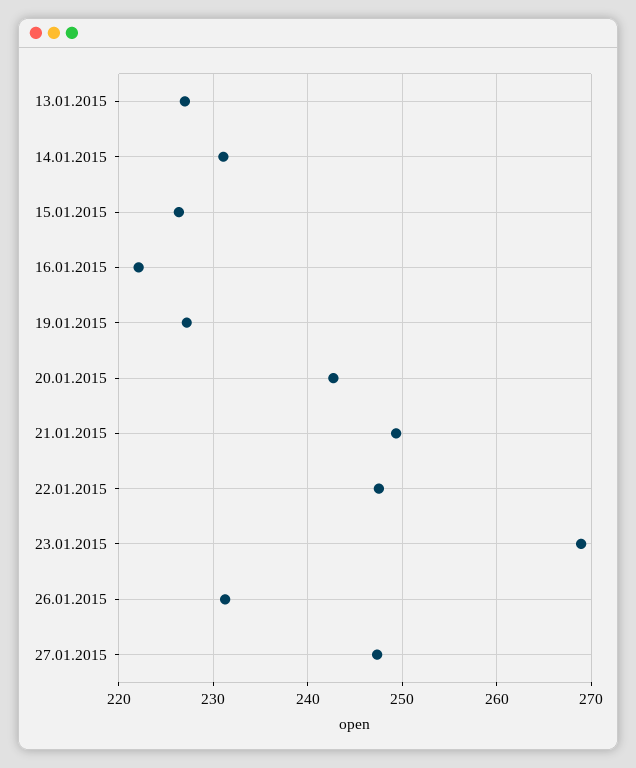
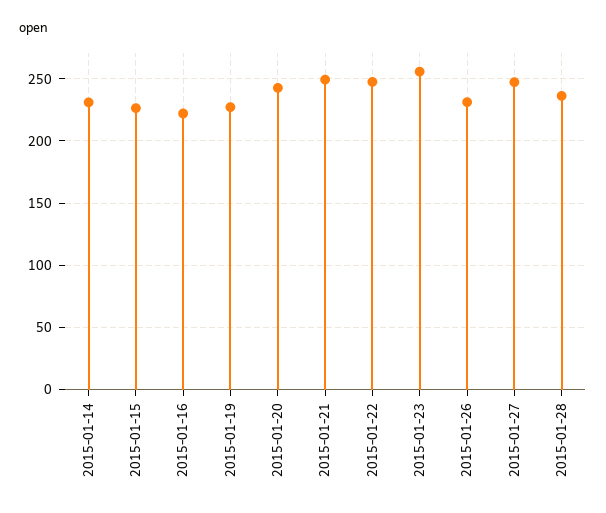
13.01.2015: 227 -> none
23.01.2015: 269 -> 255
2015-01-28: none -> 235

